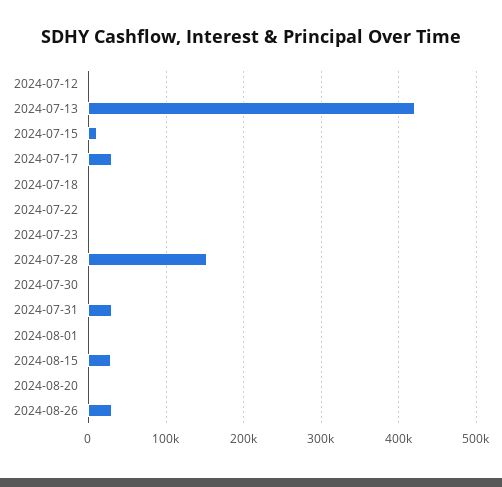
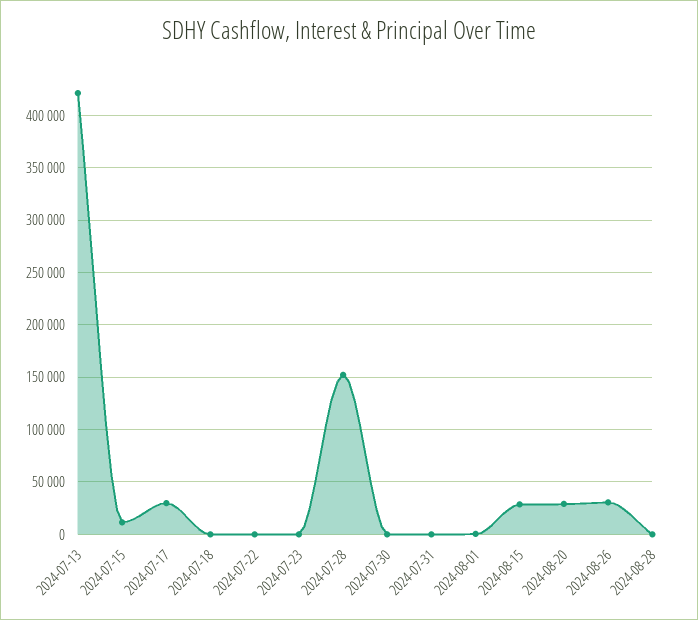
2024-07-12: 0 -> none
2024-07-31: 30000 -> 0
2024-08-20: 0 -> 30000
2024-08-28: none -> 0

